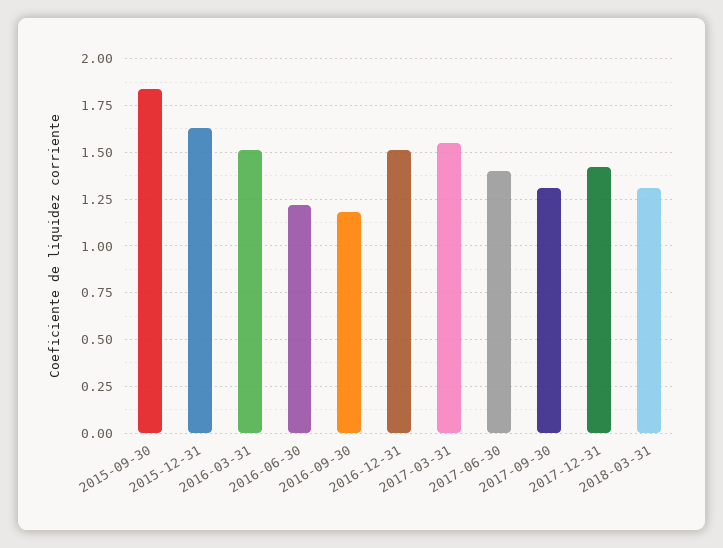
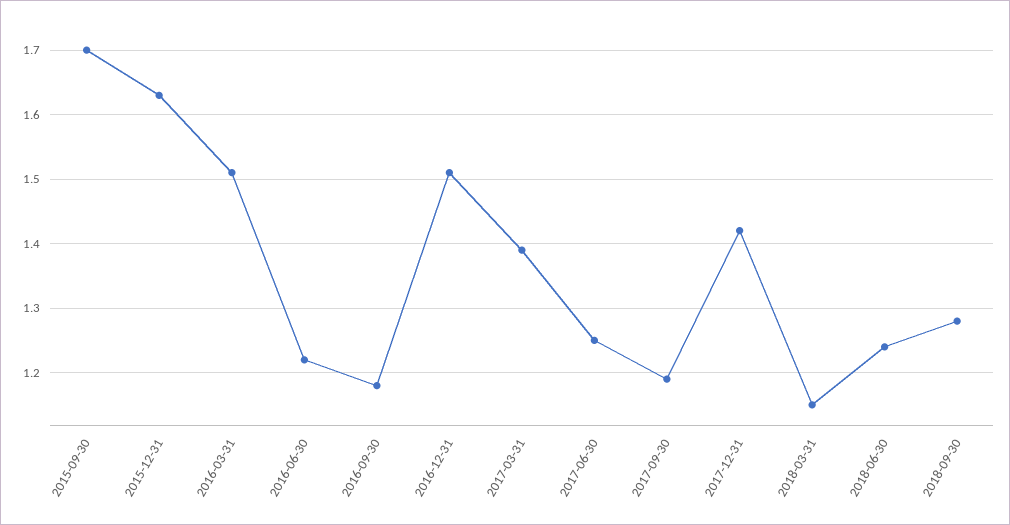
2015-09-30: 1.85 -> 1.7
2017-03-31: 1.55 -> 1.39
2017-06-30: 1.4 -> 1.25
2017-09-30: 1.3 -> 1.19
2018-03-31: 1.3 -> 1.15
2018-06-30: none -> 1.24
2018-09-30: none -> 1.28

